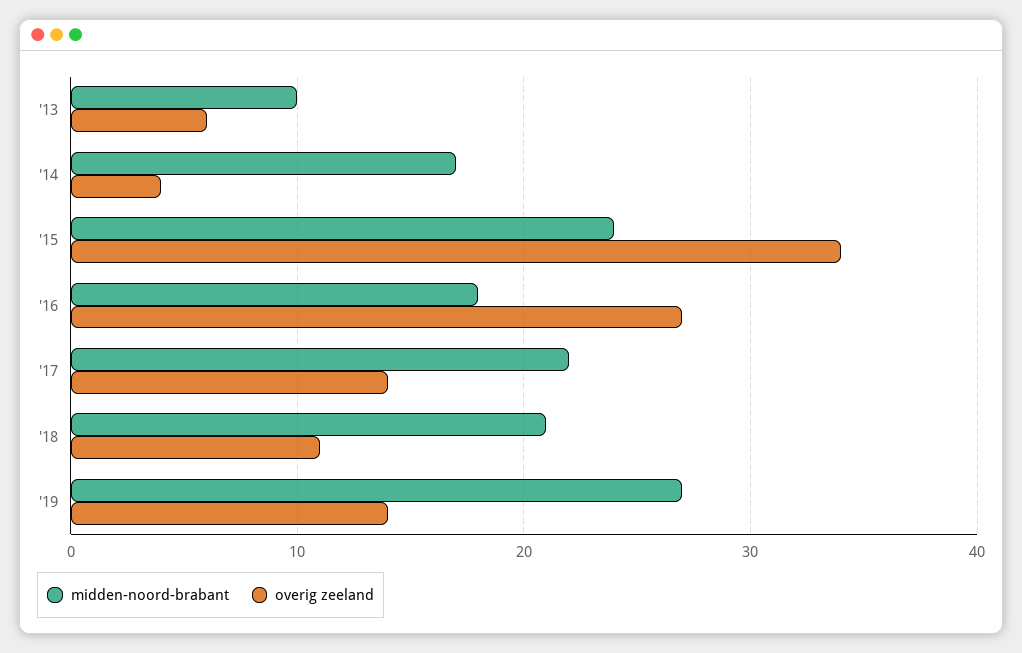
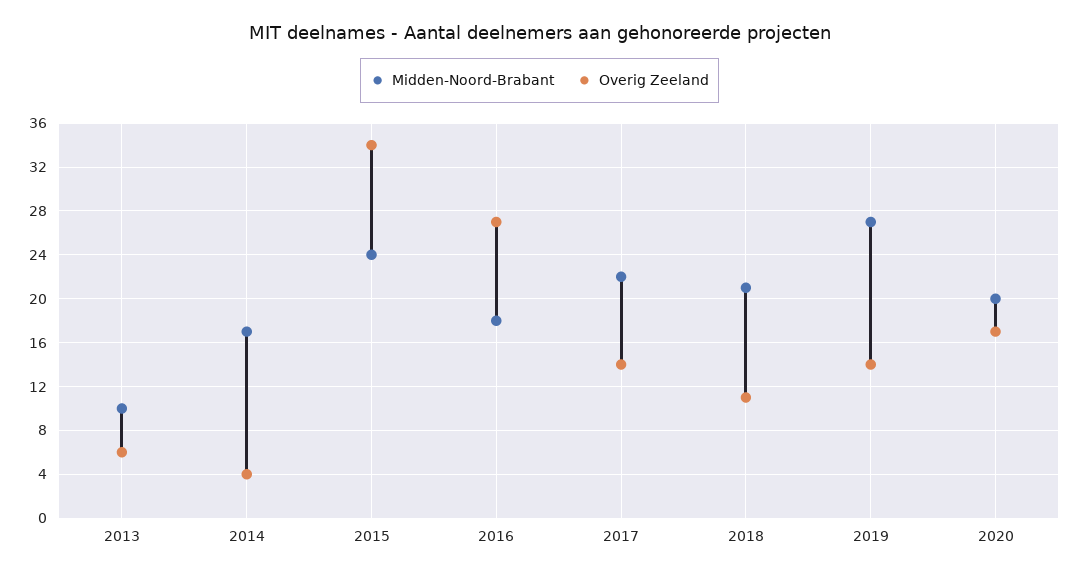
midden-noord-brabant, 2020: none -> 20
overig zeeland, 2020: none -> 17

